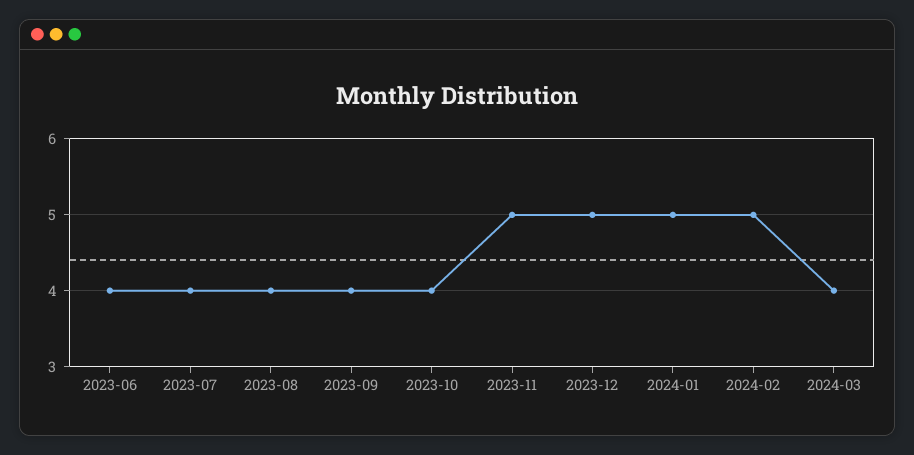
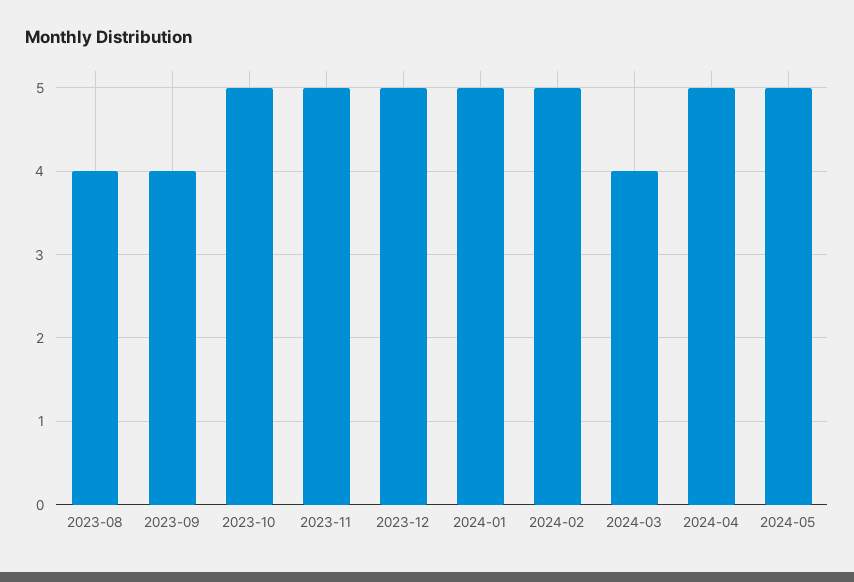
2023-06: 4 -> none
2023-07: 4 -> none
2023-10: 4 -> 5
2024-04: none -> 5
2024-05: none -> 5

